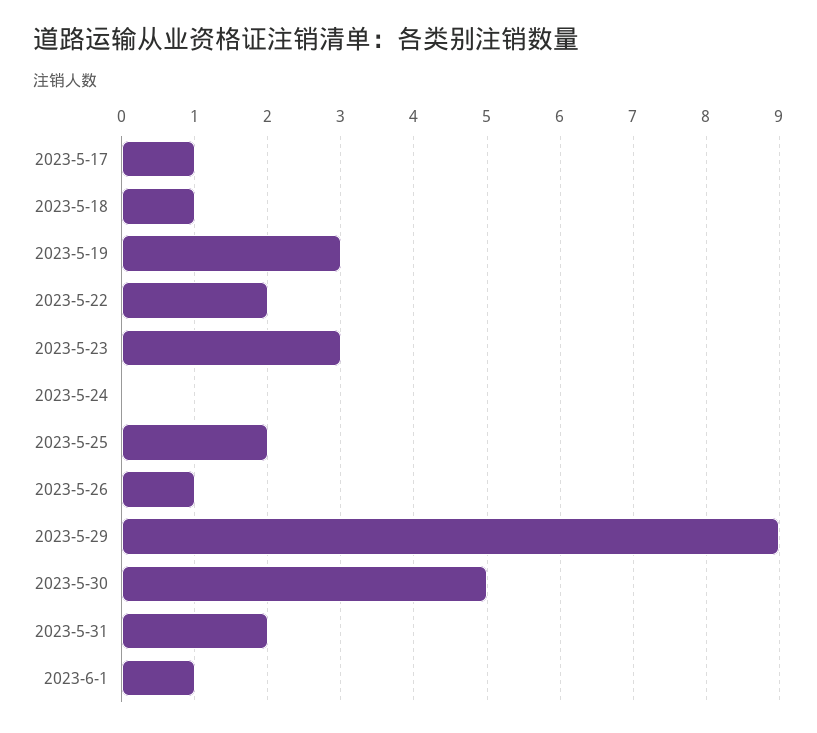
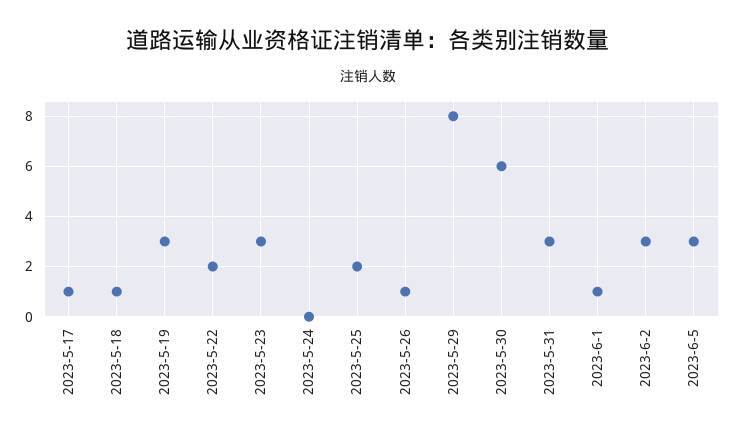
2023-5-29: 9 -> 8
2023-5-30: 5 -> 6
2023-5-31: 2 -> 3
2023-6-2: none -> 3
2023-6-5: none -> 3

